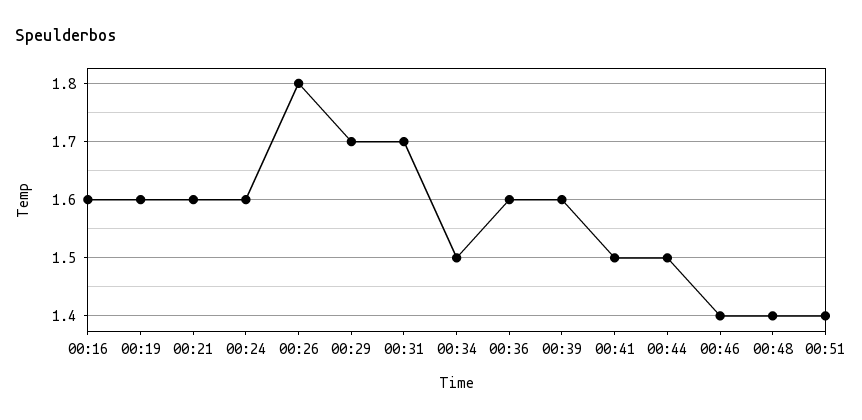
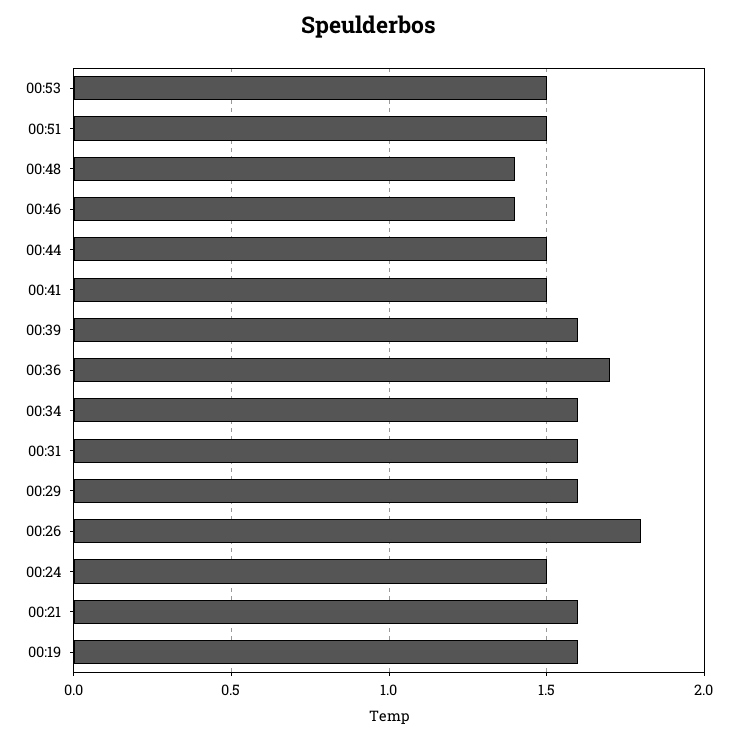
00:16: 1.6 -> none
00:24: 1.6 -> 1.5
00:29: 1.7 -> 1.6
00:31: 1.7 -> 1.6
00:34: 1.5 -> 1.6
00:36: 1.6 -> 1.7
00:51: 1.4 -> 1.5
00:53: none -> 1.5

